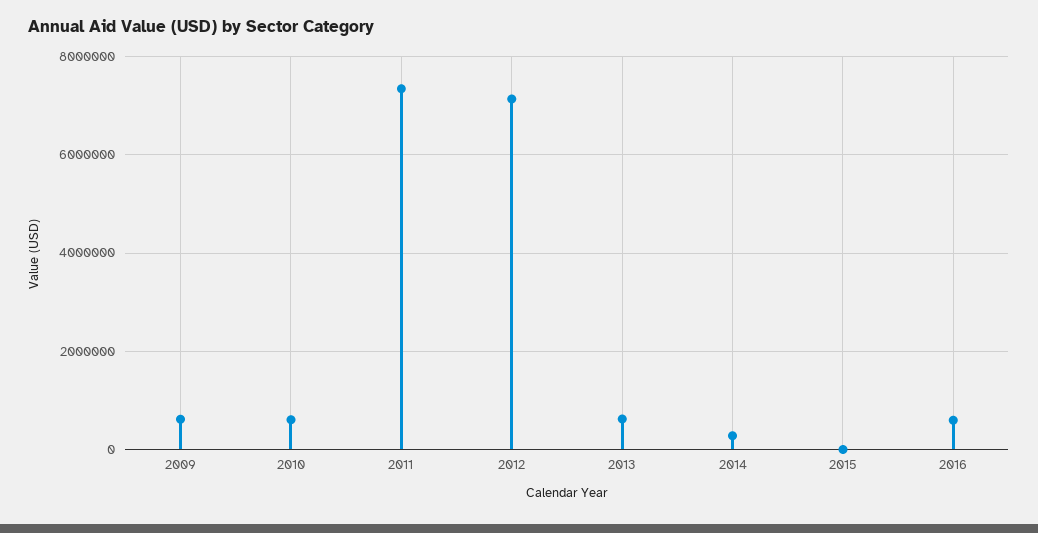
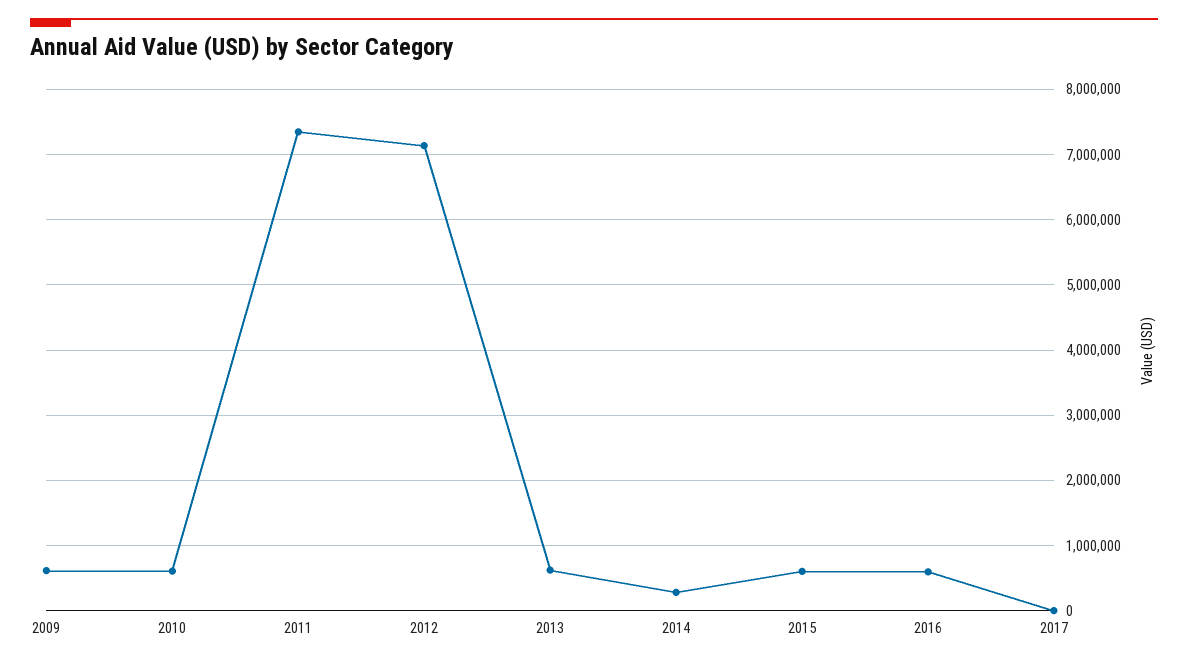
2015: 0 -> 600000
2017: none -> 0

